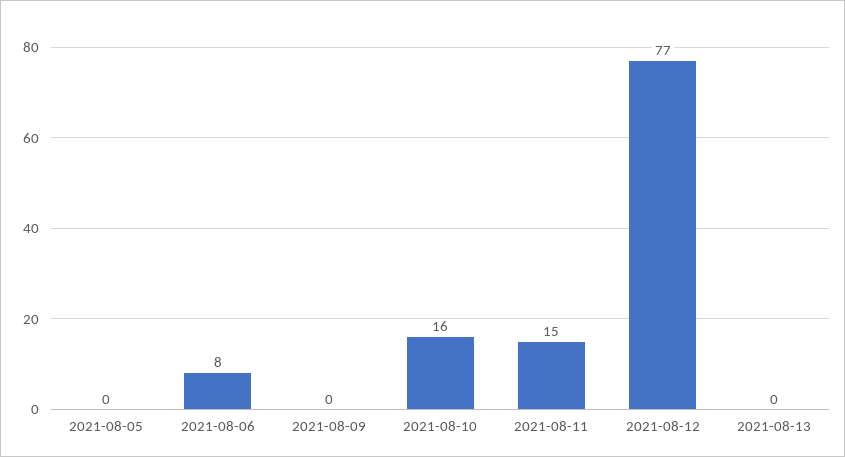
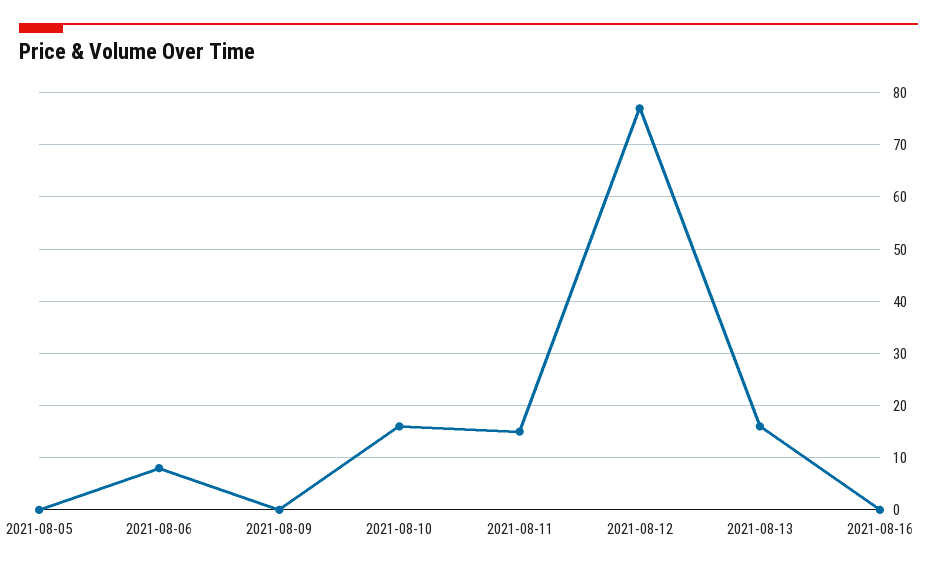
2021-08-13: 0 -> 15
2021-08-16: none -> 0

